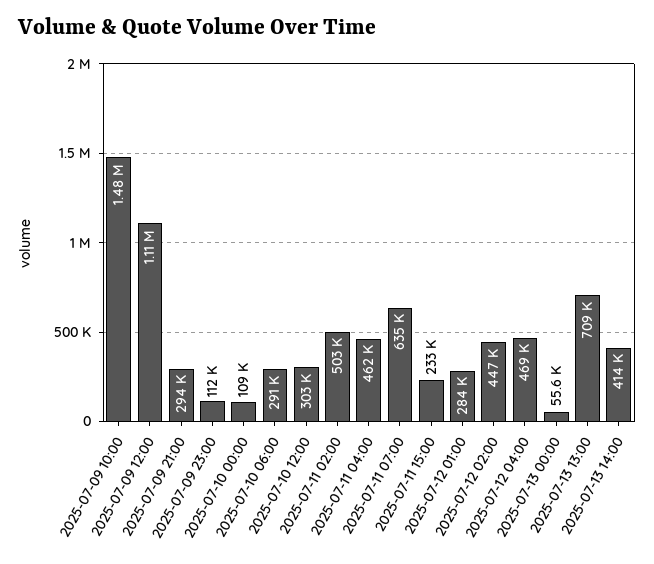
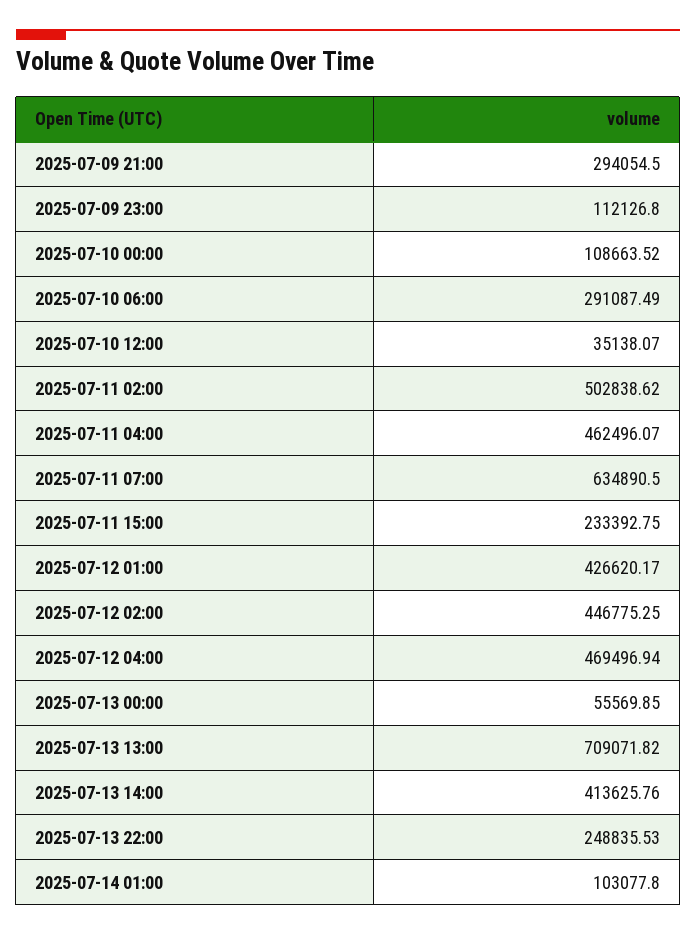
2025-07-09 10:00: 1480000 -> none
2025-07-09 12:00: 1110000 -> none
2025-07-10 12:00: 303000 -> 35138.07
2025-07-12 01:00: 284000 -> 426620.17
2025-07-13 22:00: none -> 248835.53
2025-07-14 01:00: none -> 103077.8

